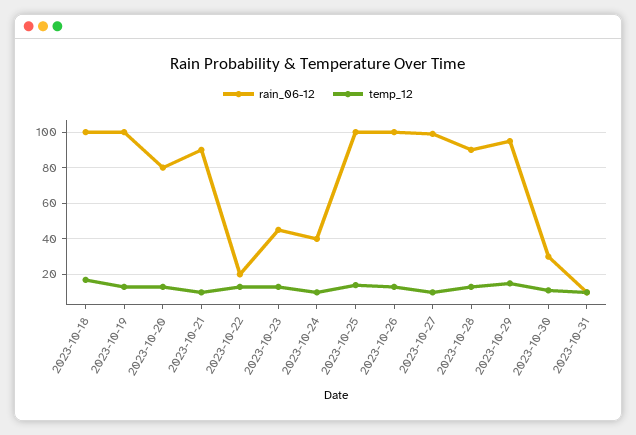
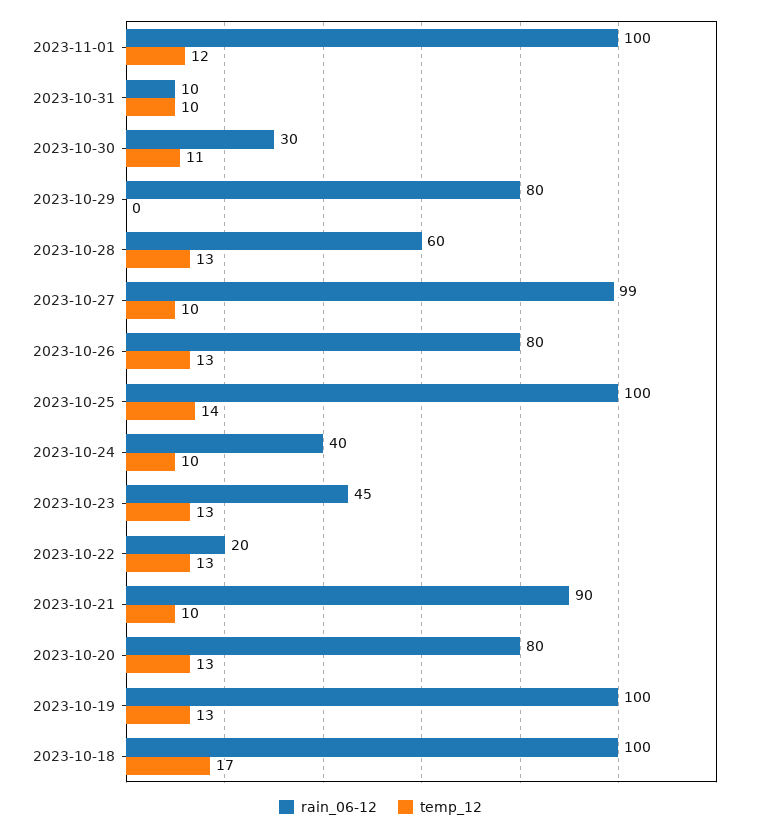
rain_06-12, 2023-10-26: 100 -> 80
rain_06-12, 2023-10-28: 90 -> 60
rain_06-12, 2023-10-29: 95 -> 80
temp_12, 2023-10-29: 15 -> 0
rain_06-12, 2023-11-01: none -> 100
temp_12, 2023-11-01: none -> 12

